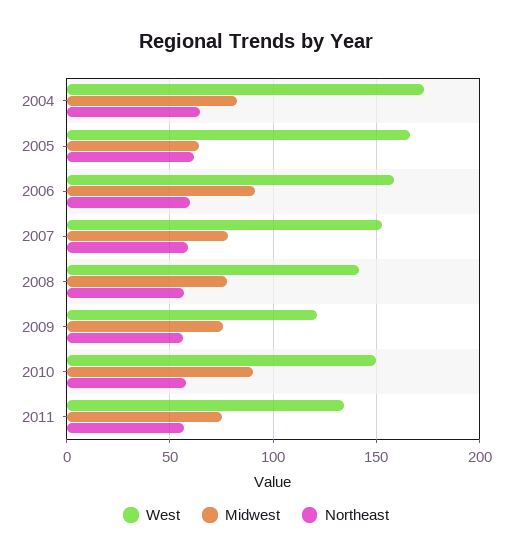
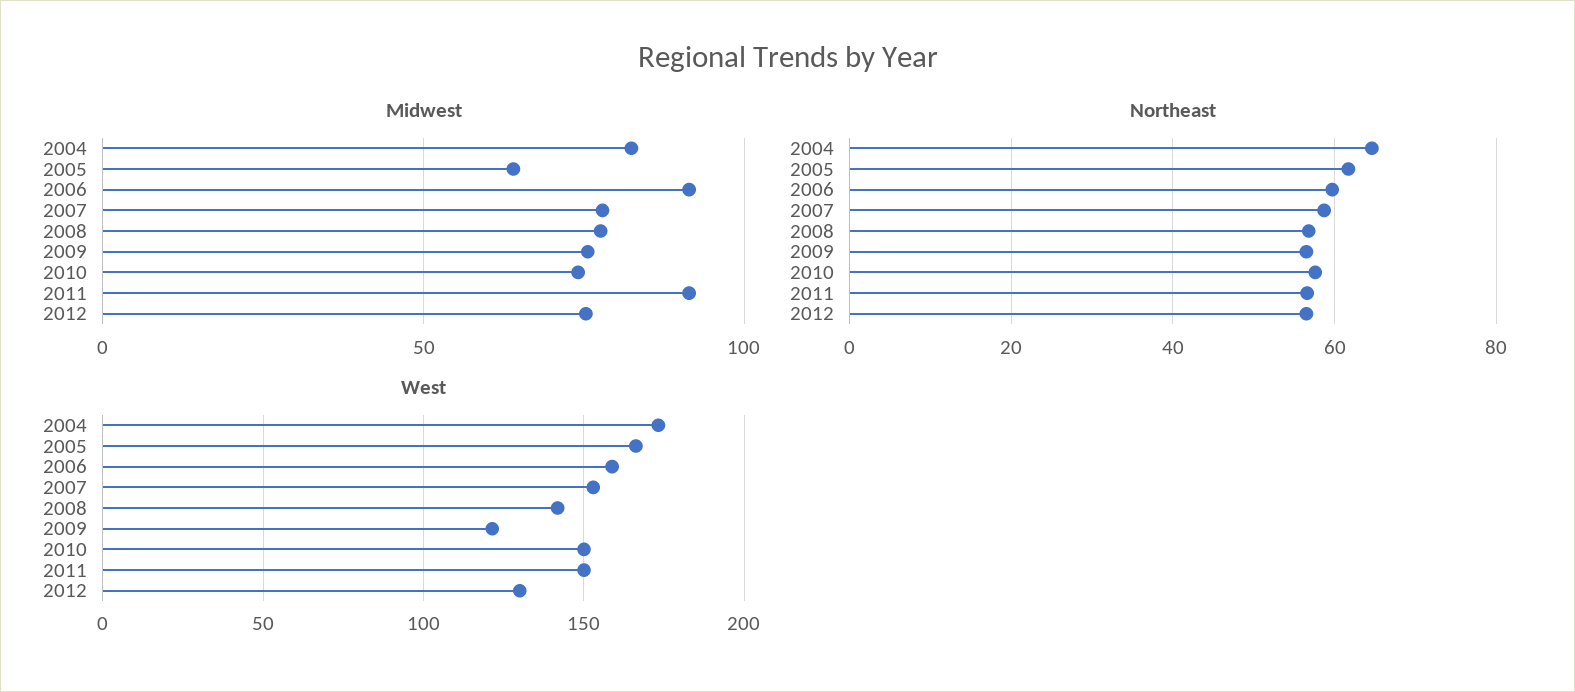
Midwest, 2010: 90 -> 75
West, 2011: 135 -> 150
Midwest, 2011: 75 -> 90
Midwest, 2012: none -> 75
Northeast, 2012: none -> 56
West, 2012: none -> 130

